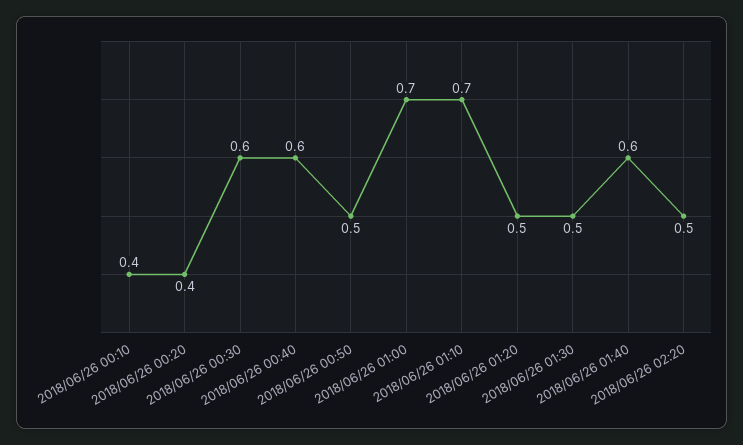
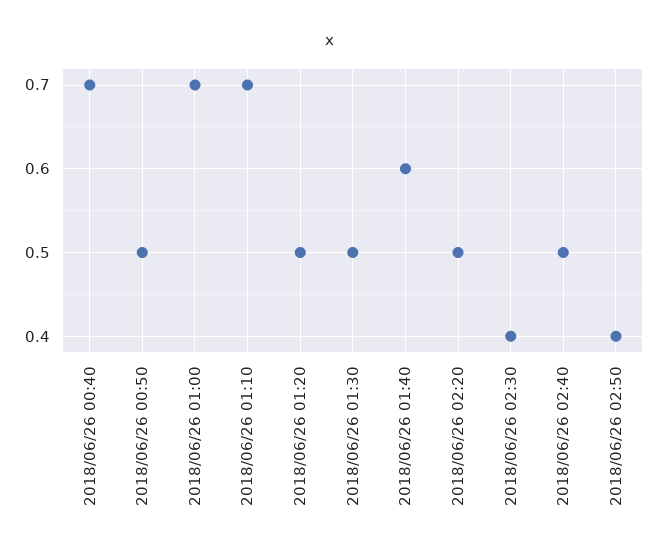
2018/06/26 00:10: 0.4 -> none
2018/06/26 00:20: 0.4 -> none
2018/06/26 00:30: 0.6 -> none
2018/06/26 00:40: 0.6 -> 0.7
2018/06/26 02:30: none -> 0.4
2018/06/26 02:40: none -> 0.5
2018/06/26 02:50: none -> 0.4

